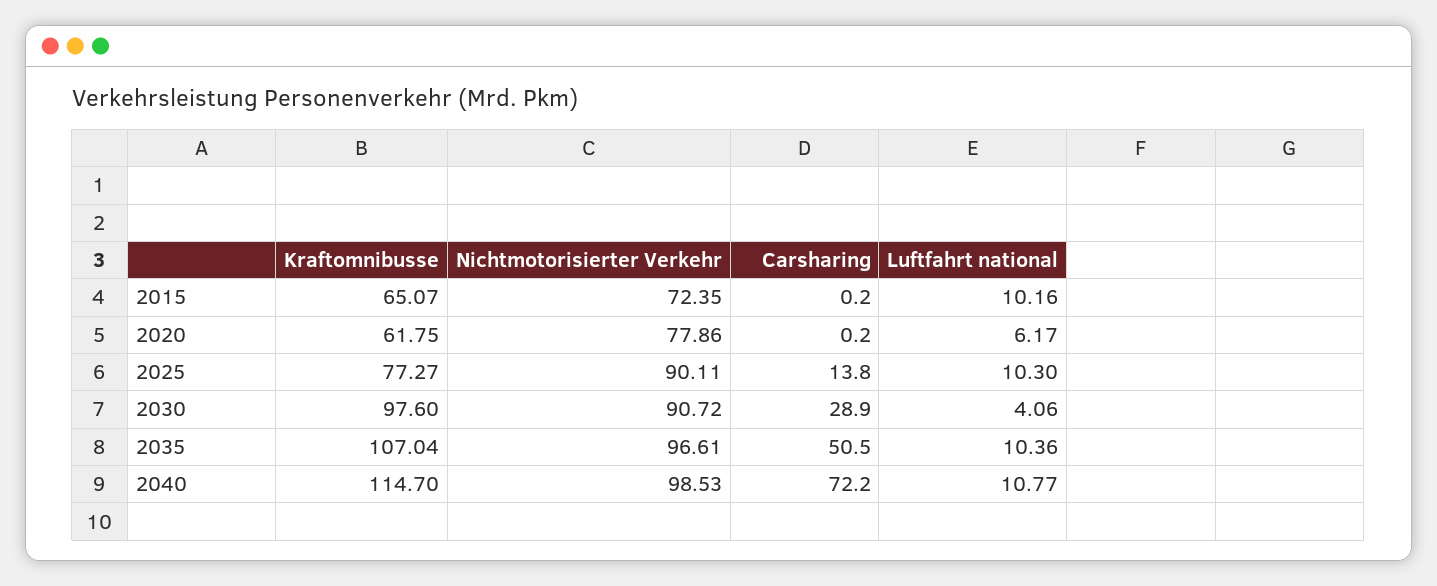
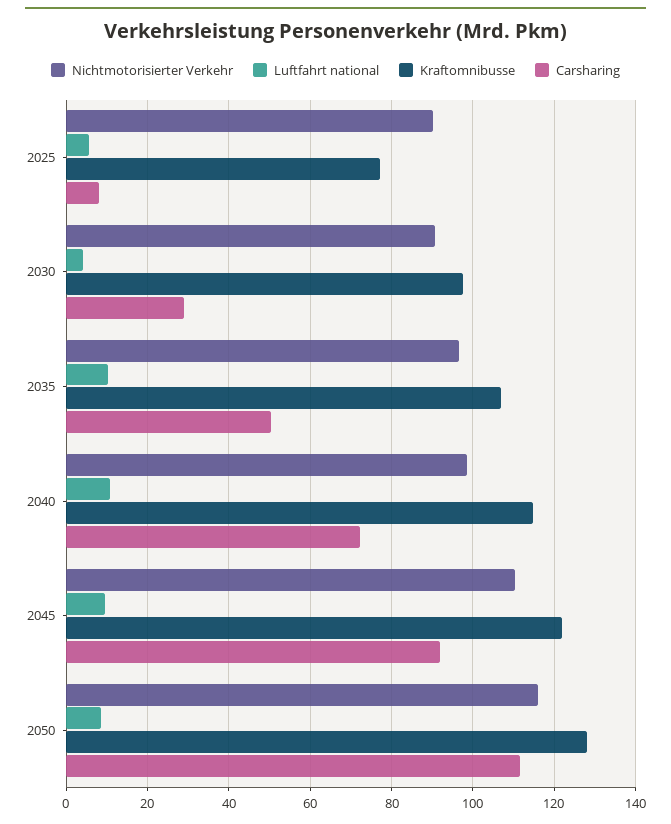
Kraftomnibusse, 2015: 65.07 -> none
Nichtmotorisierter Verkehr, 2015: 72.35 -> none
Carsharing, 2015: 0.2 -> none
Luftfahrt national, 2015: 10.16 -> none
Kraftomnibusse, 2020: 61.75 -> none
Nichtmotorisierter Verkehr, 2020: 77.86 -> none
Carsharing, 2020: 0.2 -> none
Luftfahrt national, 2020: 6.17 -> none
Carsharing, 2025: 13.8 -> 8
Luftfahrt national, 2025: 10.3 -> 6
Nichtmotorisierter Verkehr, 2045: none -> 110
Luftfahrt national, 2045: none -> 10
Kraftomnibusse, 2045: none -> 122
Carsharing, 2045: none -> 92
Nichtmotorisierter Verkehr, 2050: none -> 116
Luftfahrt national, 2050: none -> 8
Kraftomnibusse, 2050: none -> 128
Carsharing, 2050: none -> 112

